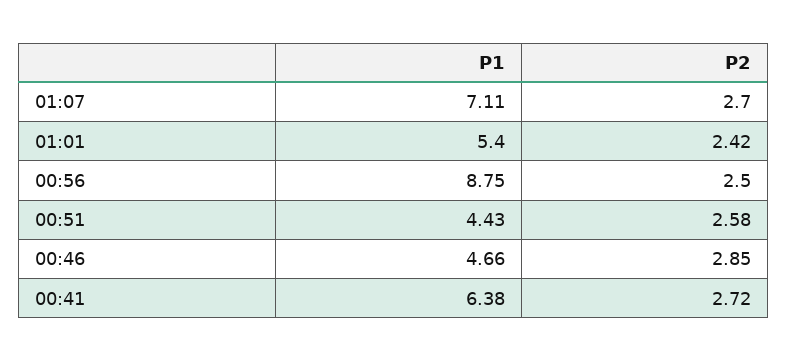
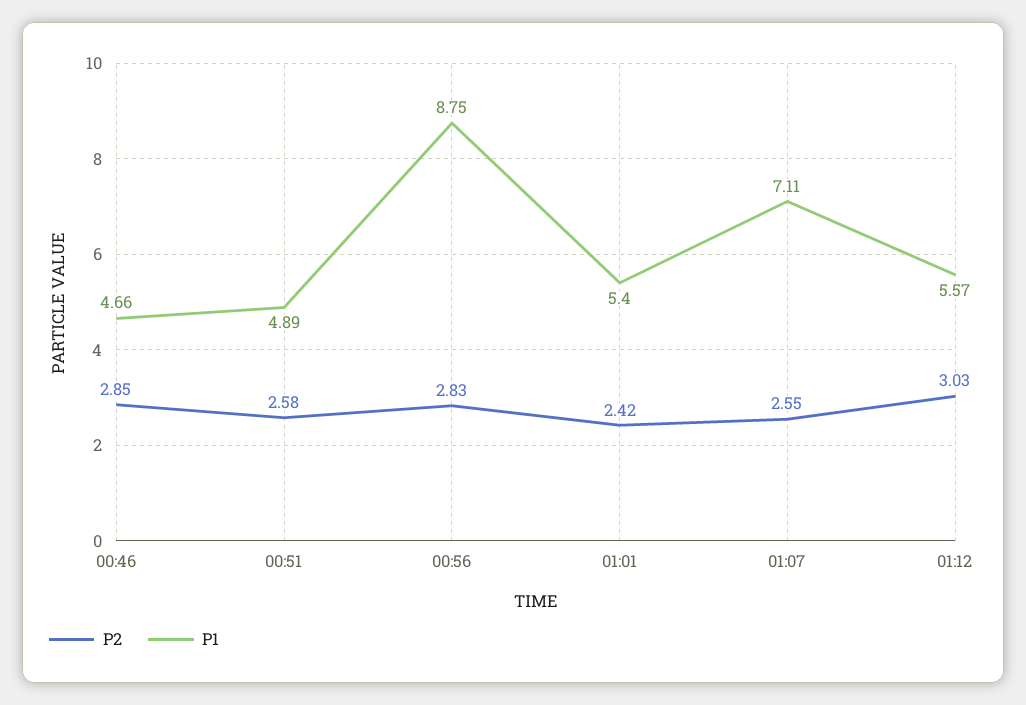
P2, 01:07: 2.7 -> 2.55
P2, 00:56: 2.5 -> 2.83
P1, 00:51: 4.43 -> 4.89
P1, 00:41: 6.38 -> none
P2, 00:41: 2.72 -> none
P2, 01:12: none -> 3.03
P1, 01:12: none -> 5.57

